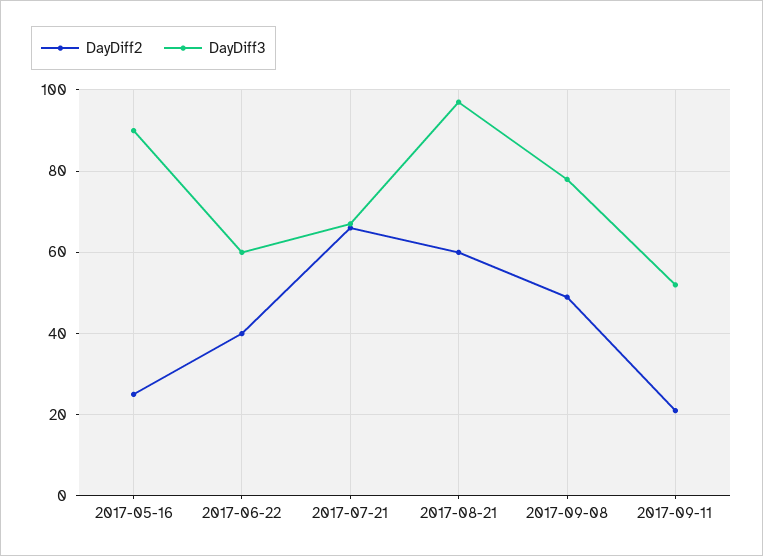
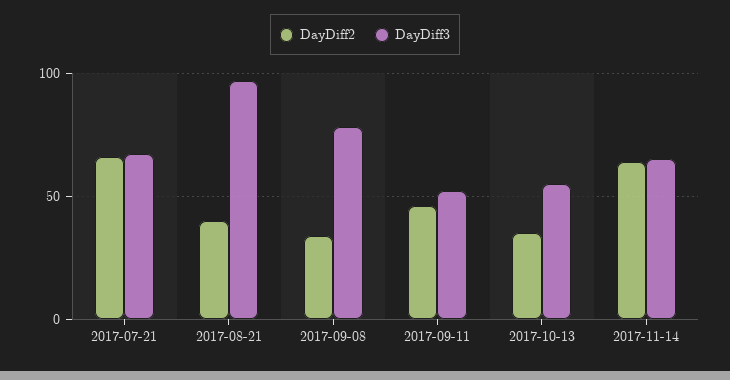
DayDiff2, 2017-05-16: 25 -> none
DayDiff3, 2017-05-16: 90 -> none
DayDiff2, 2017-06-22: 40 -> none
DayDiff3, 2017-06-22: 60 -> none
DayDiff2, 2017-08-21: 60 -> 40
DayDiff2, 2017-09-08: 50 -> 35
DayDiff2, 2017-09-11: 20 -> 45
DayDiff2, 2017-10-13: none -> 35
DayDiff3, 2017-10-13: none -> 55
DayDiff2, 2017-11-14: none -> 65
DayDiff3, 2017-11-14: none -> 65

